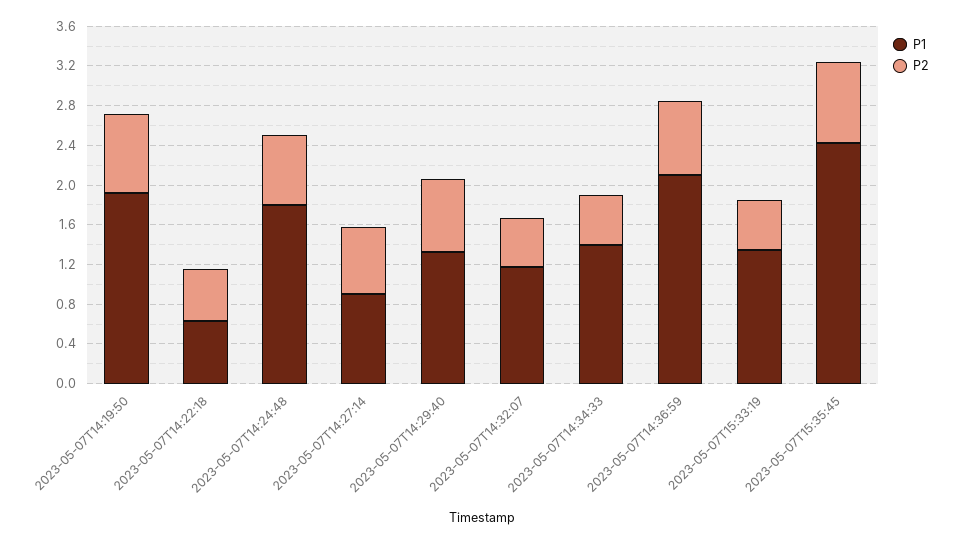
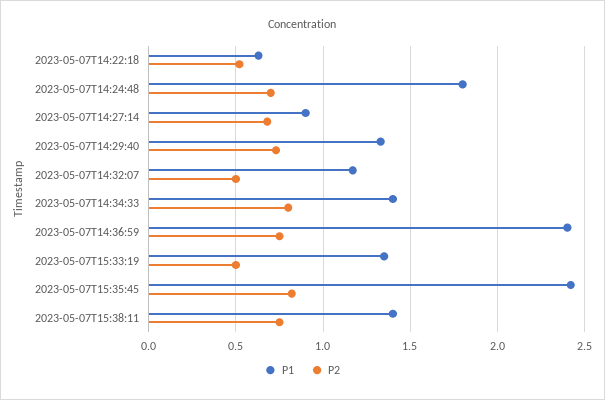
P1, 2023-05-07T14:19:50: 1.9 -> none
P2, 2023-05-07T14:19:50: 0.8 -> none
P2, 2023-05-07T14:34:33: 0.5 -> 0.8
P1, 2023-05-07T14:36:59: 2.1 -> 2.4
P1, 2023-05-07T15:38:11: none -> 1.4
P2, 2023-05-07T15:38:11: none -> 0.75

